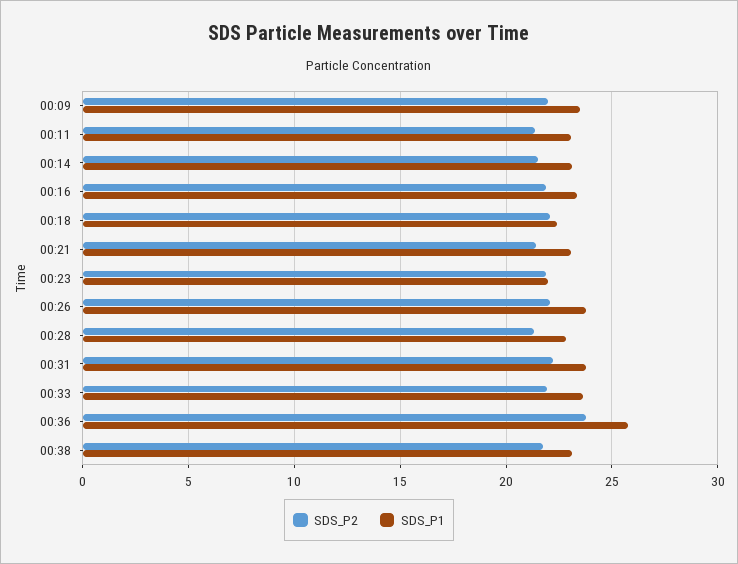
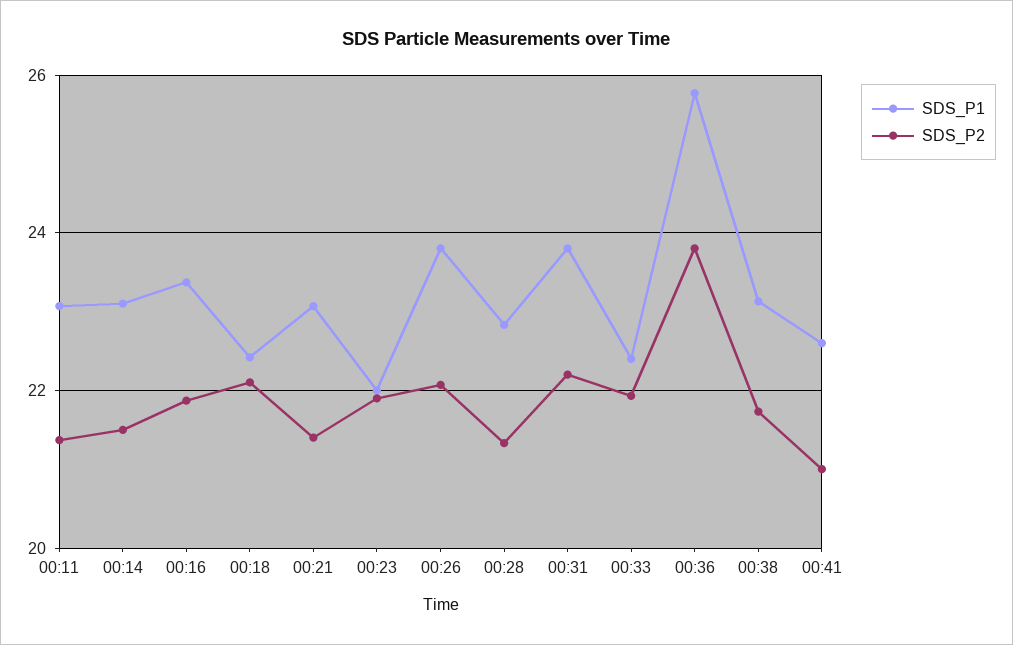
SDS_P2, 00:09: 22 -> none
SDS_P1, 00:09: 23.5 -> none
SDS_P1, 00:33: 23.5 -> 22.4
SDS_P1, 00:41: none -> 22.6
SDS_P2, 00:41: none -> 21

